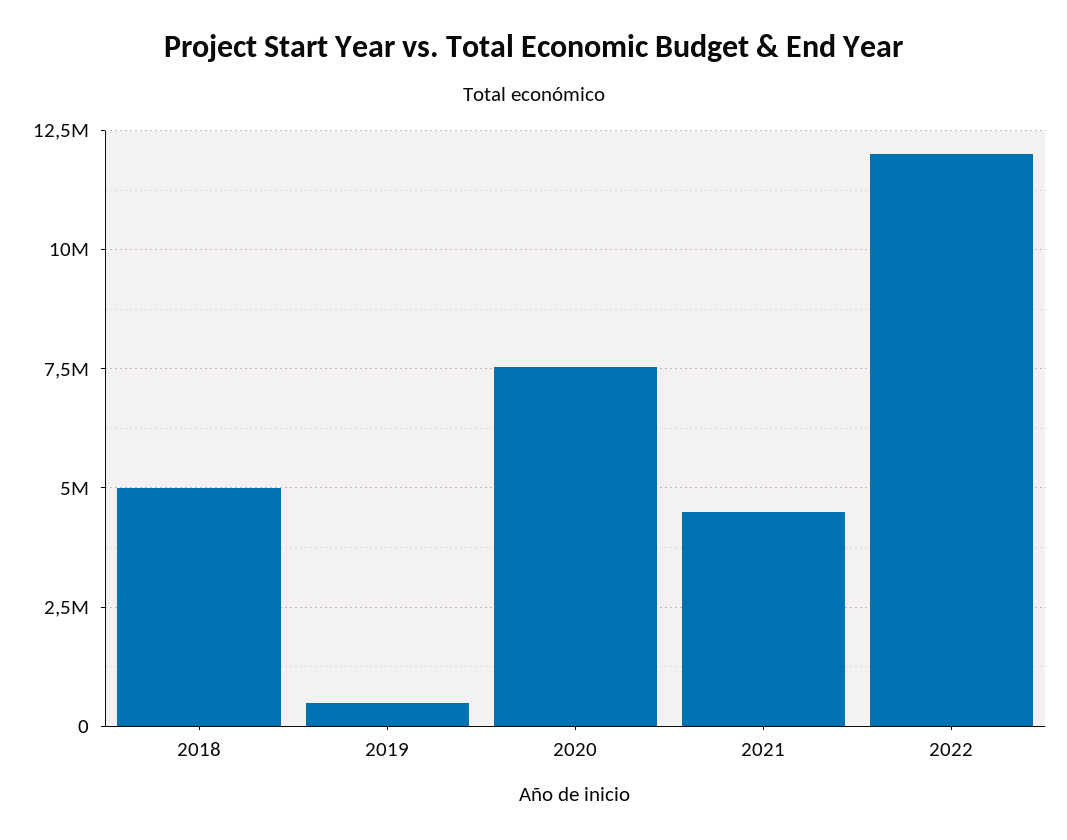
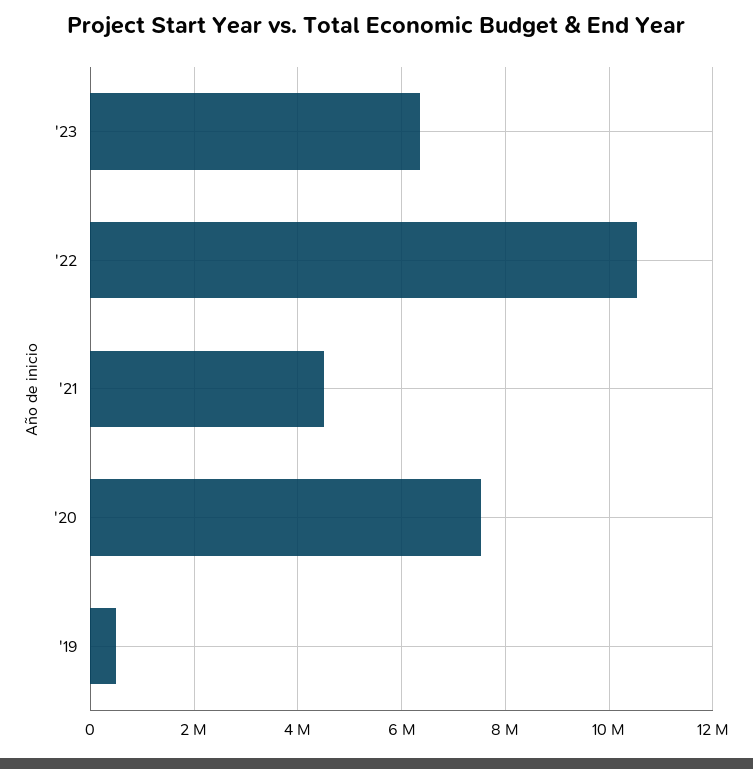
2018: 5000000 -> none
2022: 12000000 -> 10600000
'23: none -> 6400000

